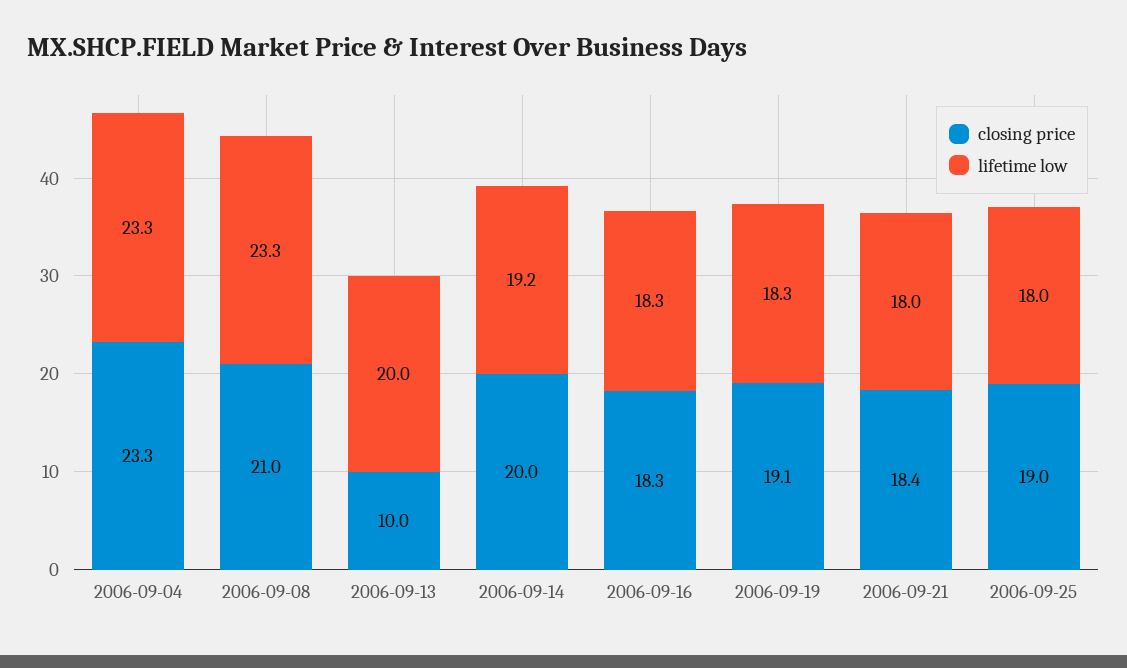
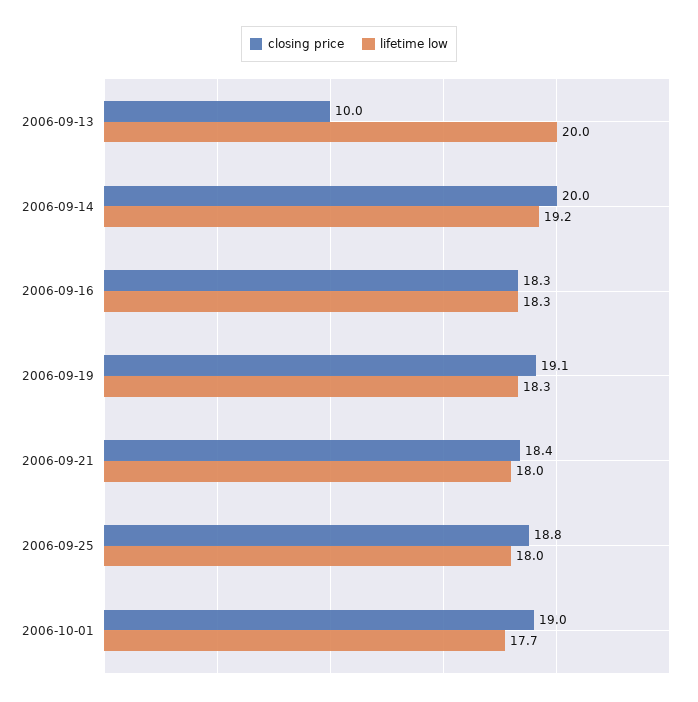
closing price, 2006-09-04: 23.3 -> none
lifetime low, 2006-09-04: 23.3 -> none
closing price, 2006-09-08: 21 -> none
lifetime low, 2006-09-08: 23.3 -> none
closing price, 2006-09-25: 19 -> 18.8
closing price, 2006-10-01: none -> 19
lifetime low, 2006-10-01: none -> 17.7

